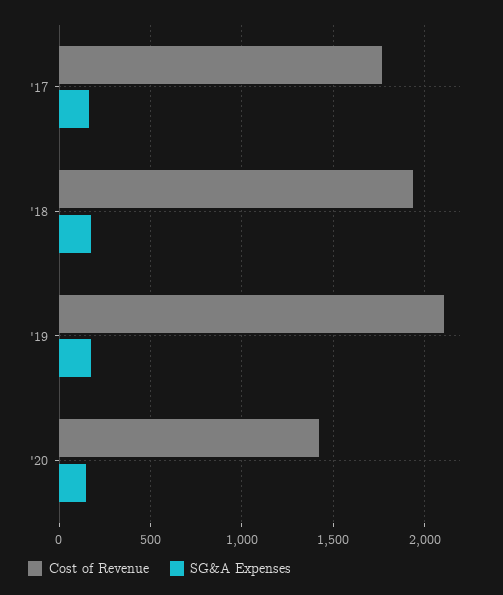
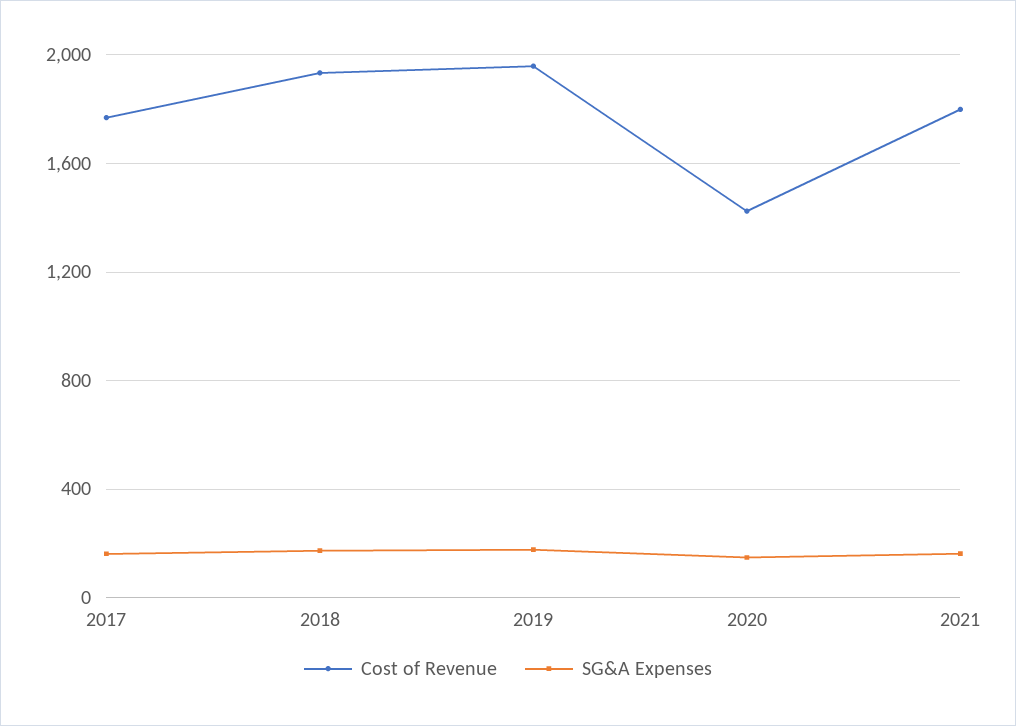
Cost of Revenue, '19: 2100 -> 1950
Cost of Revenue, 2021: none -> 1800
SG&A Expenses, 2021: none -> 150

